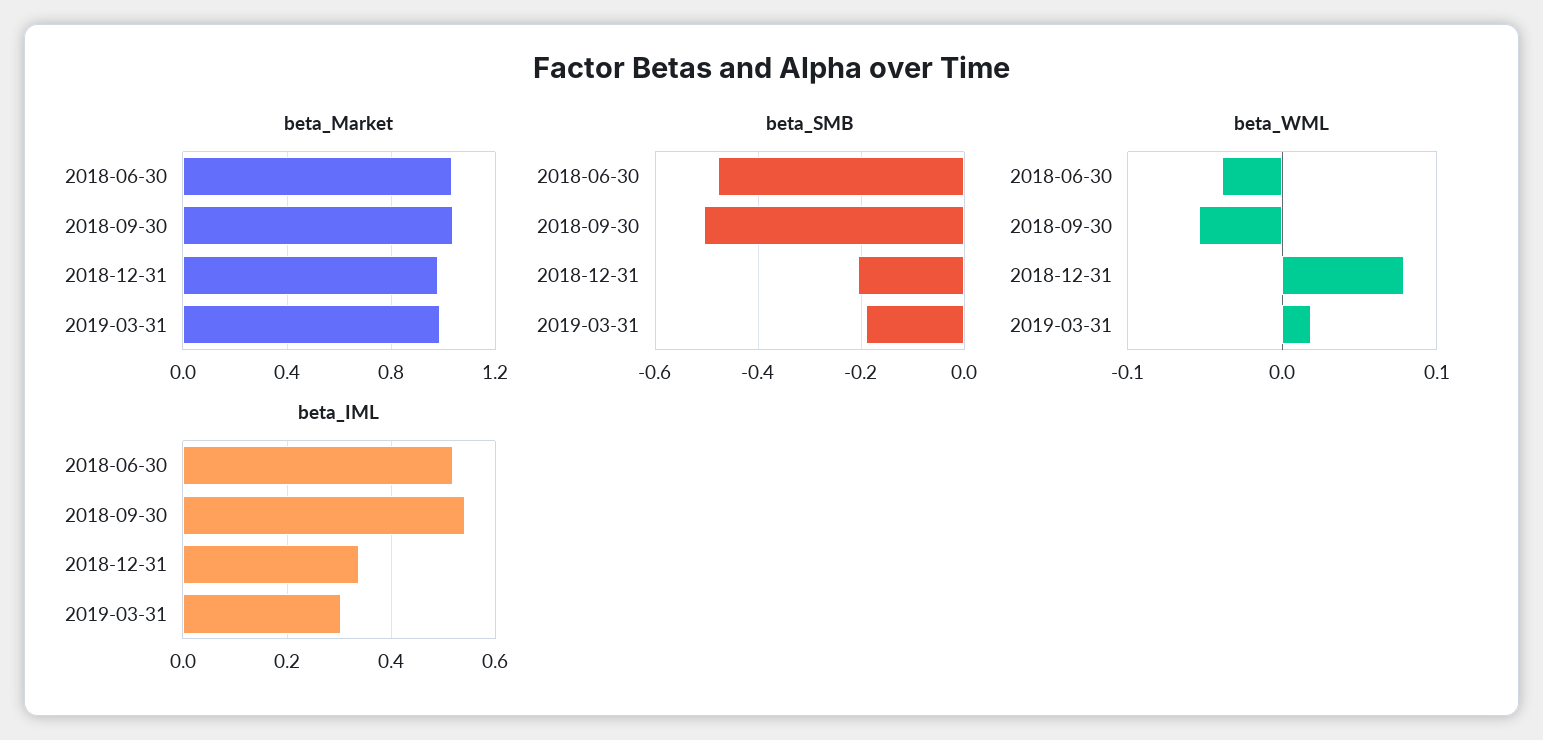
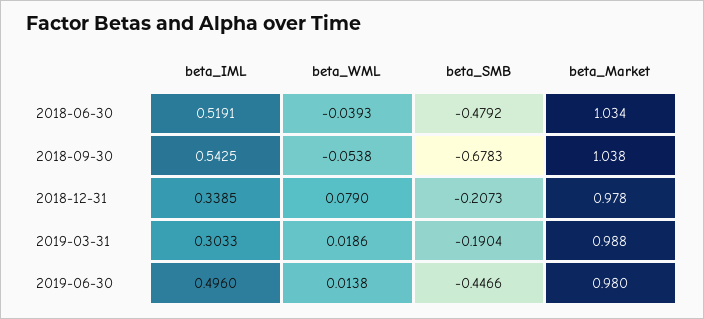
beta_SMB, 2018-09-30: -0.5 -> -0.6783
beta_IML, 2019-06-30: none -> 0.496
beta_WML, 2019-06-30: none -> 0.0138
beta_SMB, 2019-06-30: none -> -0.4466
beta_Market, 2019-06-30: none -> 0.98

